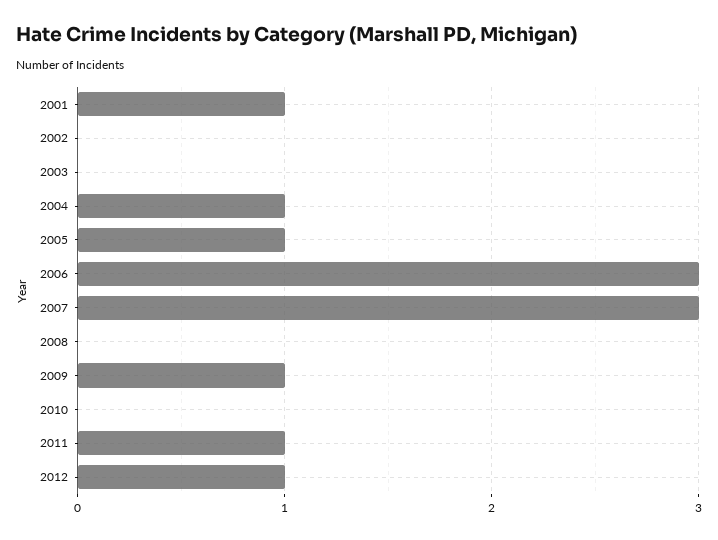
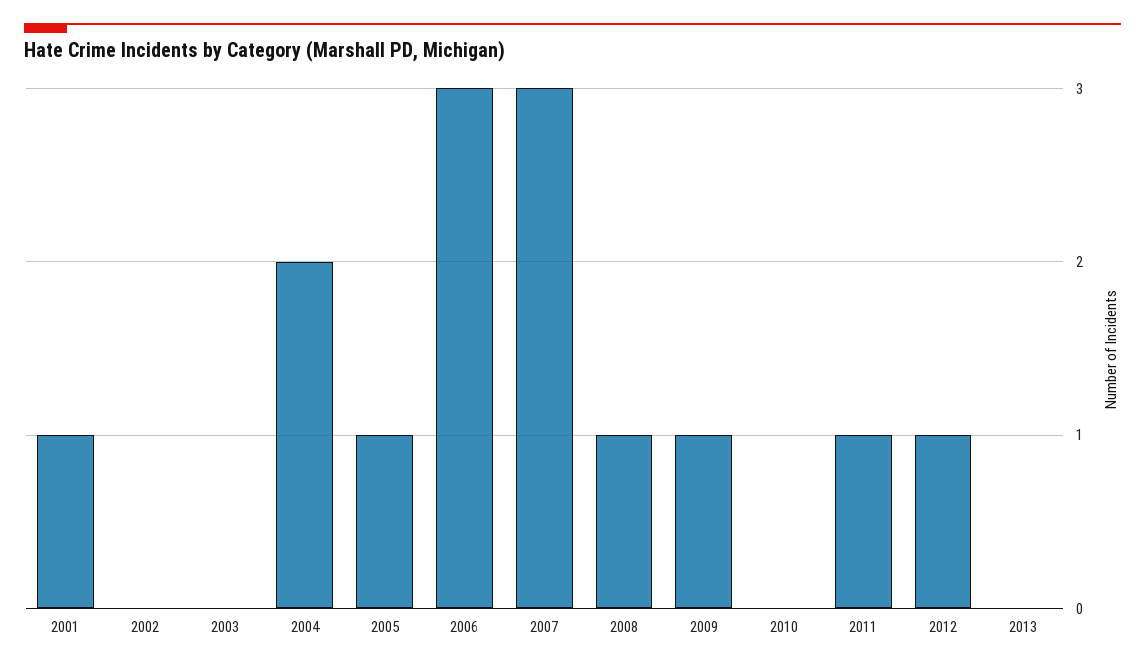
2004: 1 -> 2
2008: 0 -> 1
2013: none -> 0

